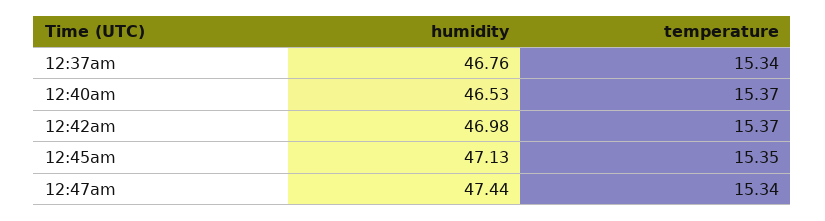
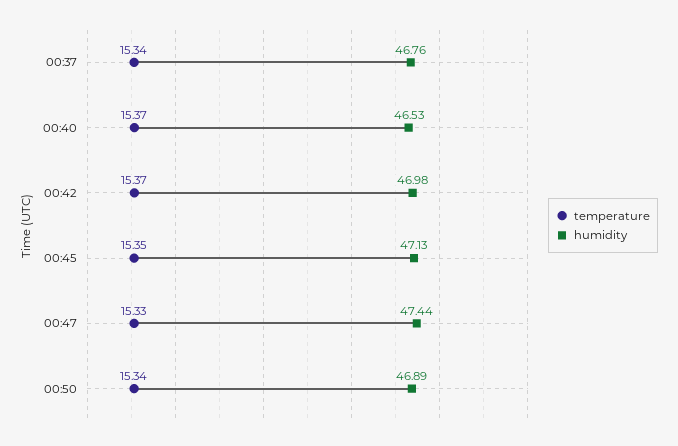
temperature, 12:47am: 15.34 -> 15.33
temperature, 00:50: none -> 15.34
humidity, 00:50: none -> 46.89

